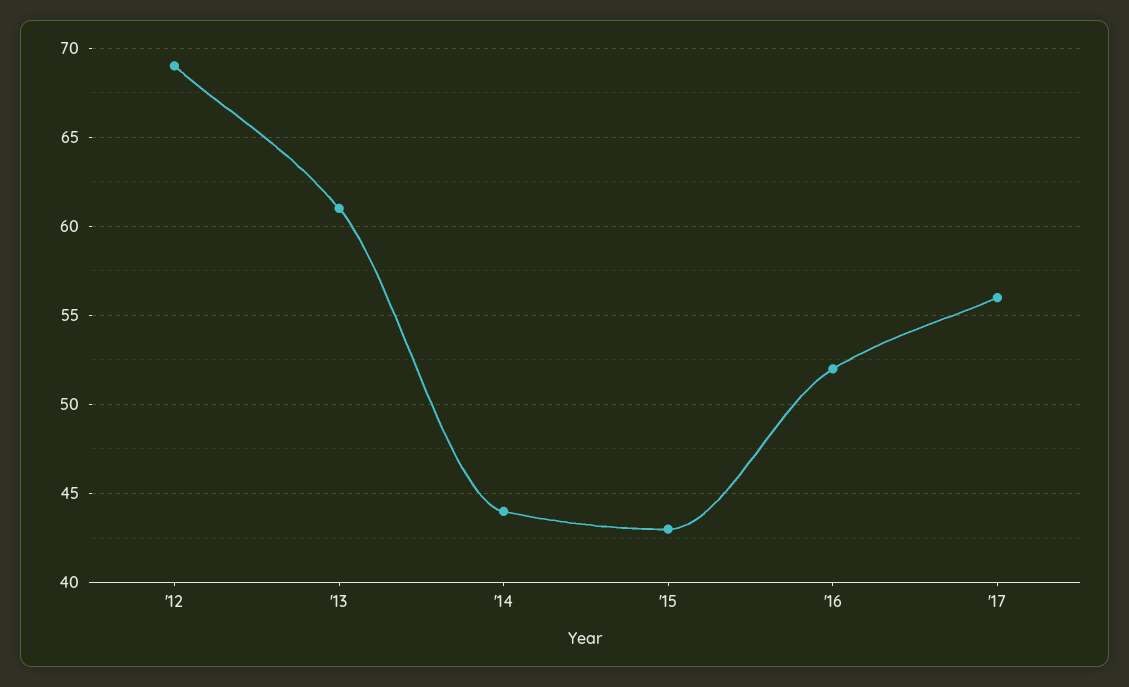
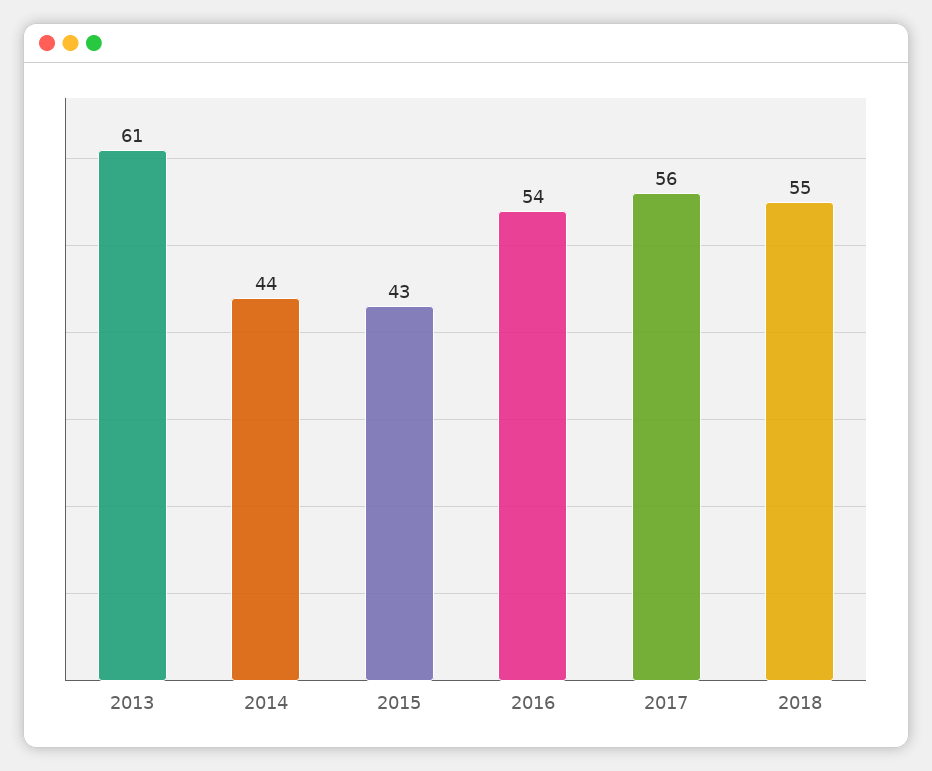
'12: 69 -> none
'16: 52 -> 54
2018: none -> 55

